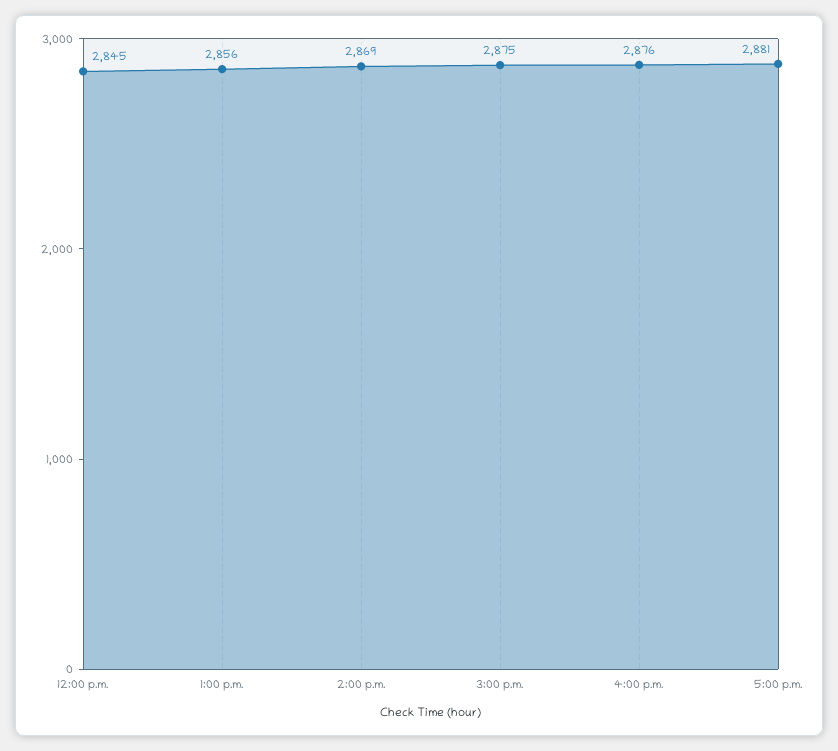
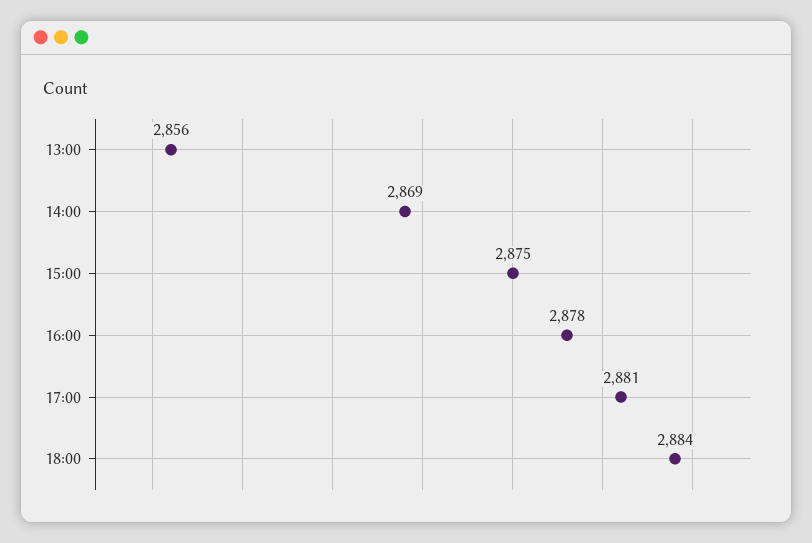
12:00 p.m.: 2845 -> none
4:00 p.m.: 2876 -> 2878
18:00: none -> 2884

